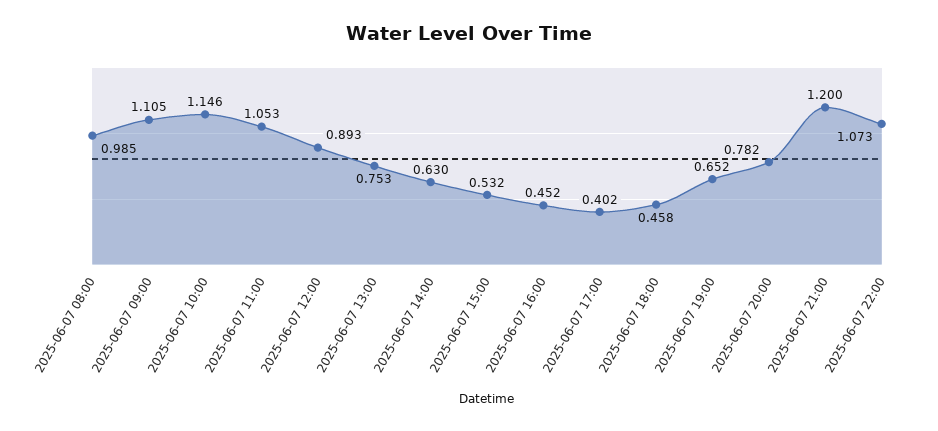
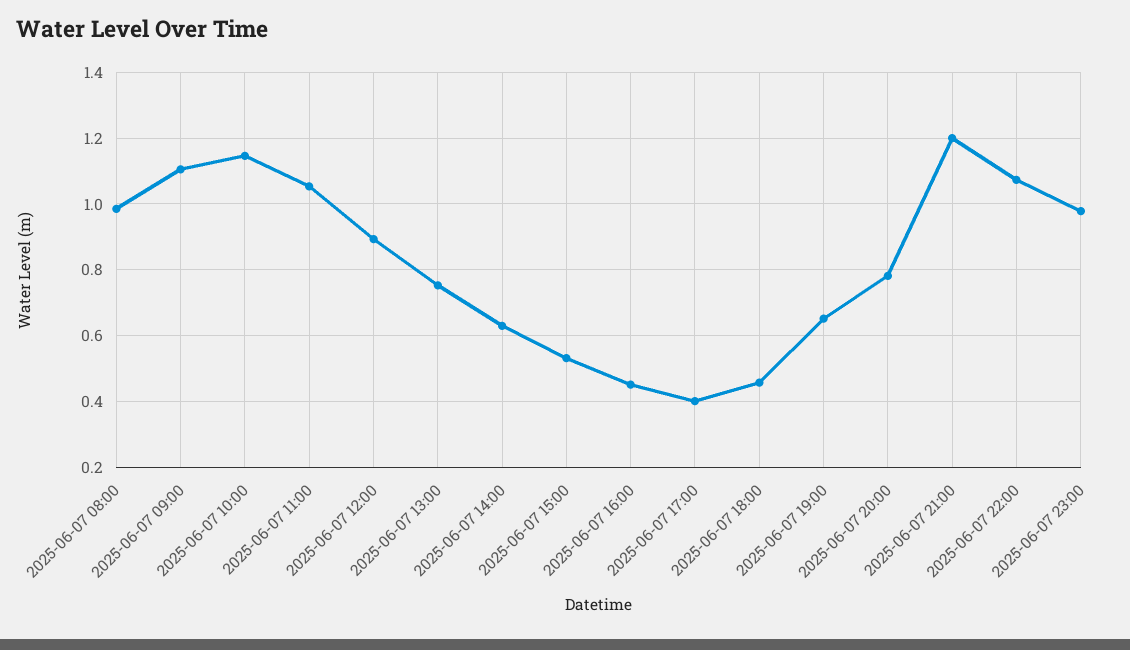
2025-06-07 23:00: none -> 0.98

